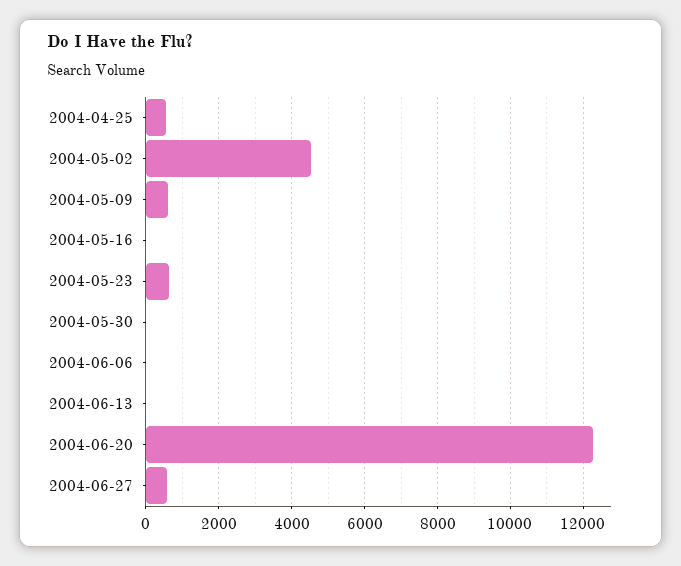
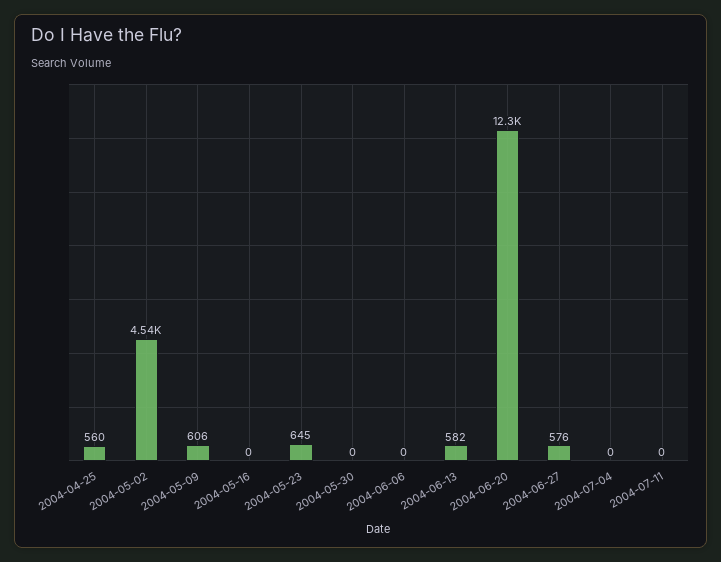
2004-06-13: 0 -> 582
2004-07-04: none -> 0
2004-07-11: none -> 0

